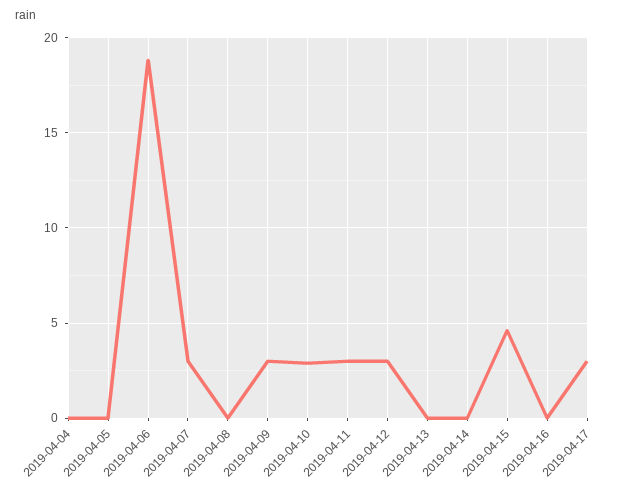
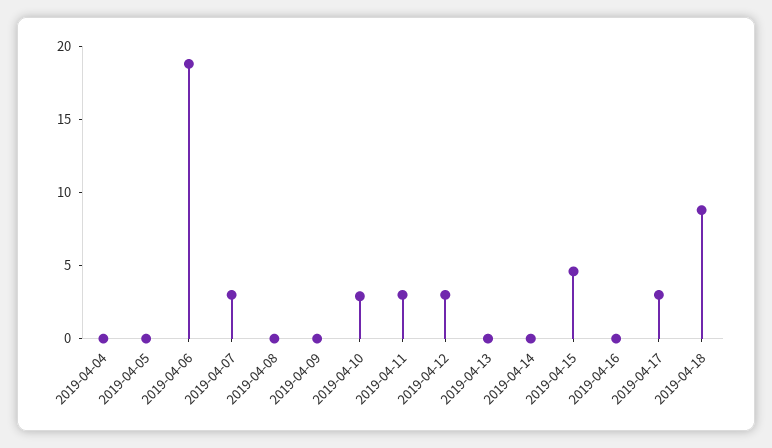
2019-04-09: 3 -> 0
2019-04-18: none -> 9

